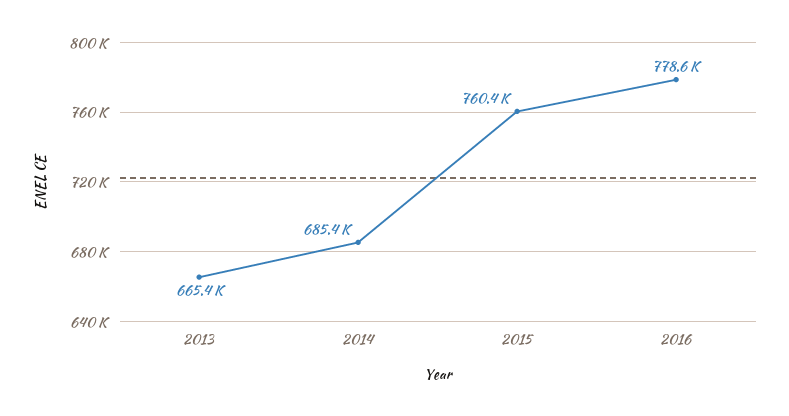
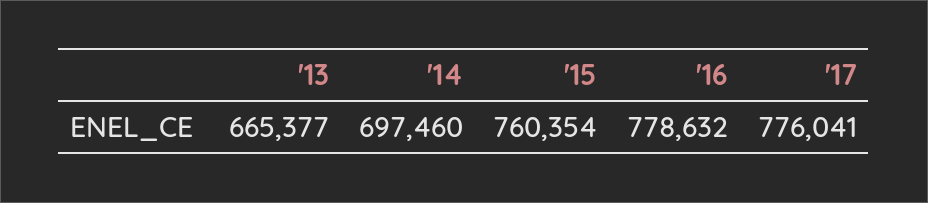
2014: 685400 -> 697460
'17: none -> 776041

